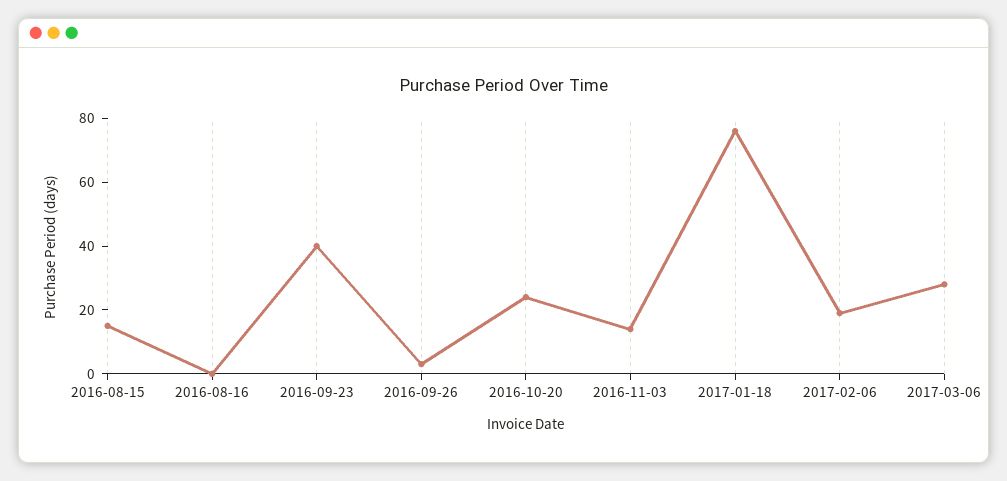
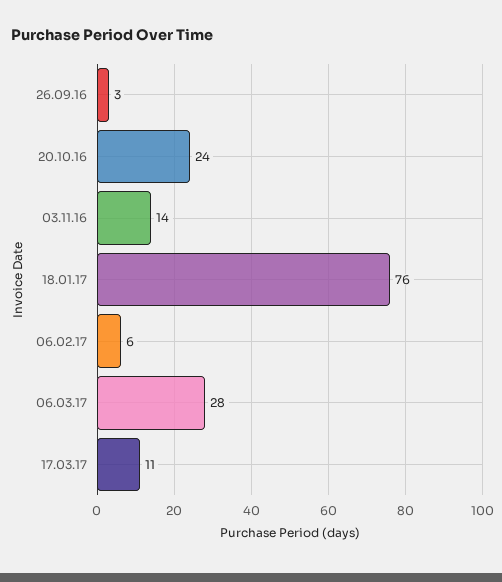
2016-08-15: 15 -> none
2016-08-16: 0 -> none
2016-09-23: 40 -> none
2017-02-06: 20 -> 6
17.03.17: none -> 11

